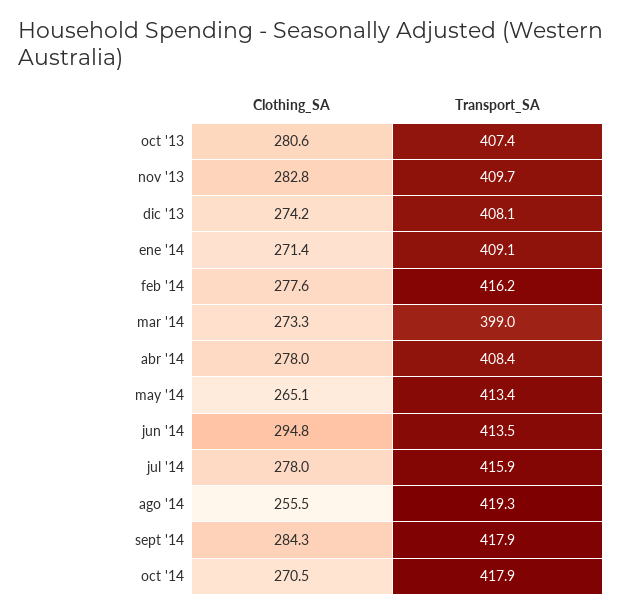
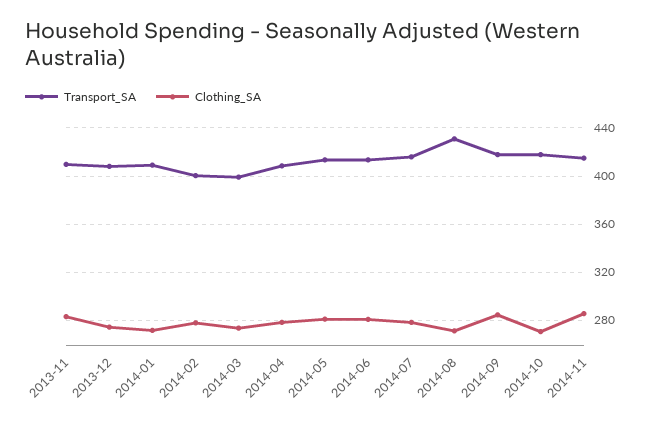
Clothing_SA, oct '13: 280.6 -> none
Transport_SA, oct '13: 407.4 -> none
Transport_SA, feb '14: 416.2 -> 400
Clothing_SA, may '14: 265.1 -> 280
Clothing_SA, jun '14: 294.8 -> 280
Clothing_SA, ago '14: 255.5 -> 270
Transport_SA, ago '14: 419.3 -> 430
Transport_SA, 2014-11: none -> 415
Clothing_SA, 2014-11: none -> 285

